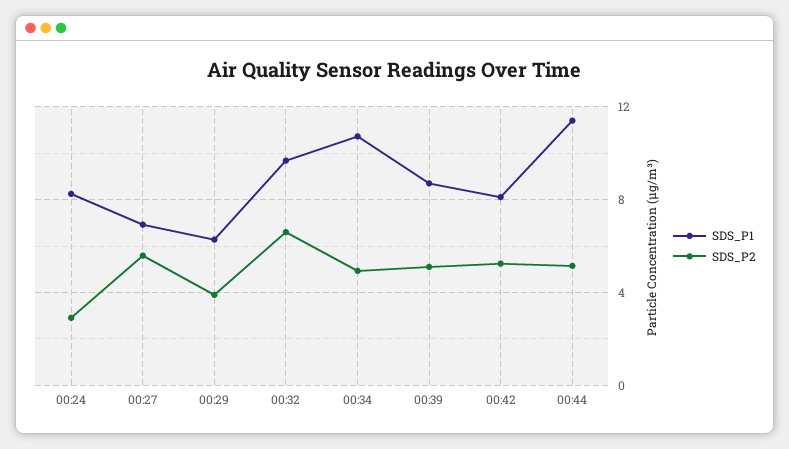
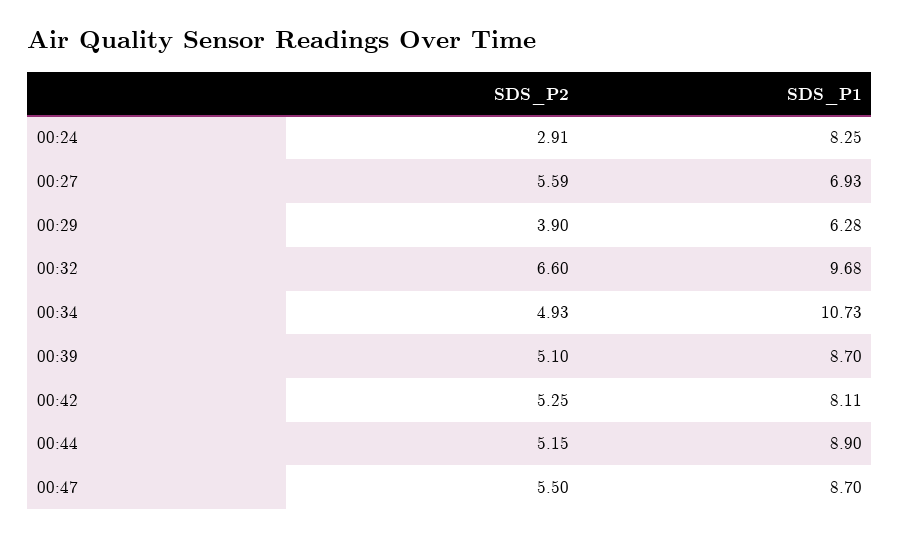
SDS_P1, 00:44: 11.5 -> 8.9
SDS_P2, 00:47: none -> 5.5
SDS_P1, 00:47: none -> 8.7

